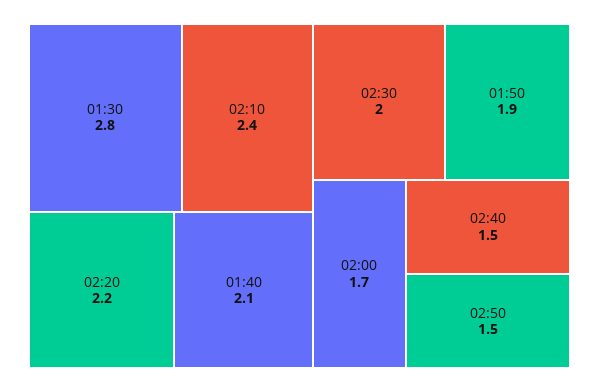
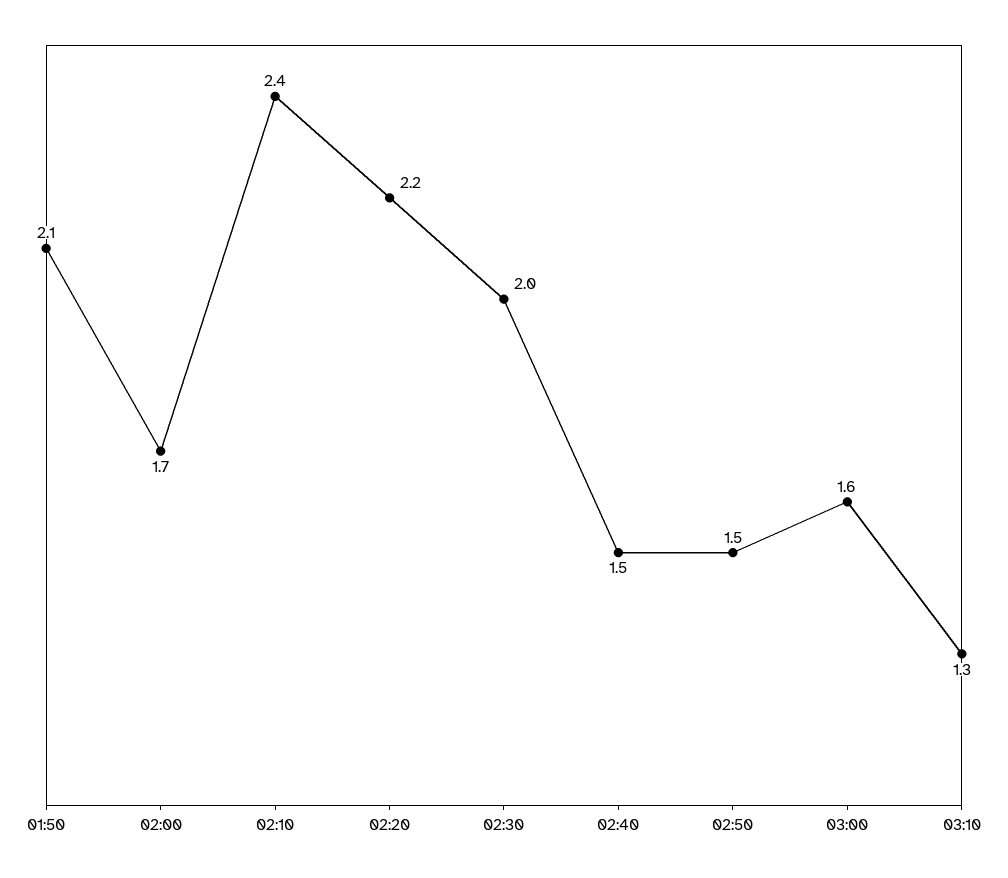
01:30: 2.8 -> none
01:40: 2.1 -> none
01:50: 1.9 -> 2.1
03:00: none -> 1.6
03:10: none -> 1.3

